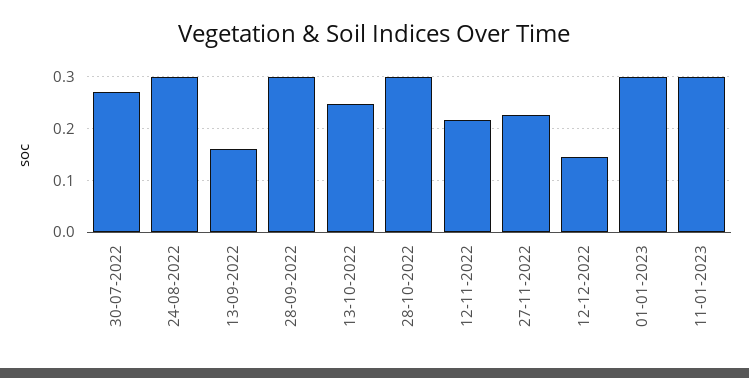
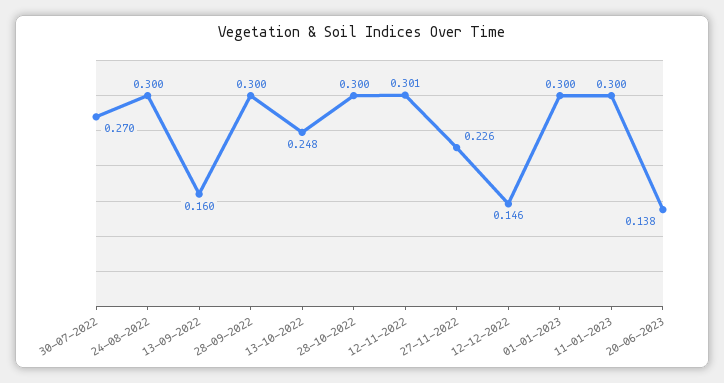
12-11-2022: 0.22 -> 0.301
20-06-2023: none -> 0.138

